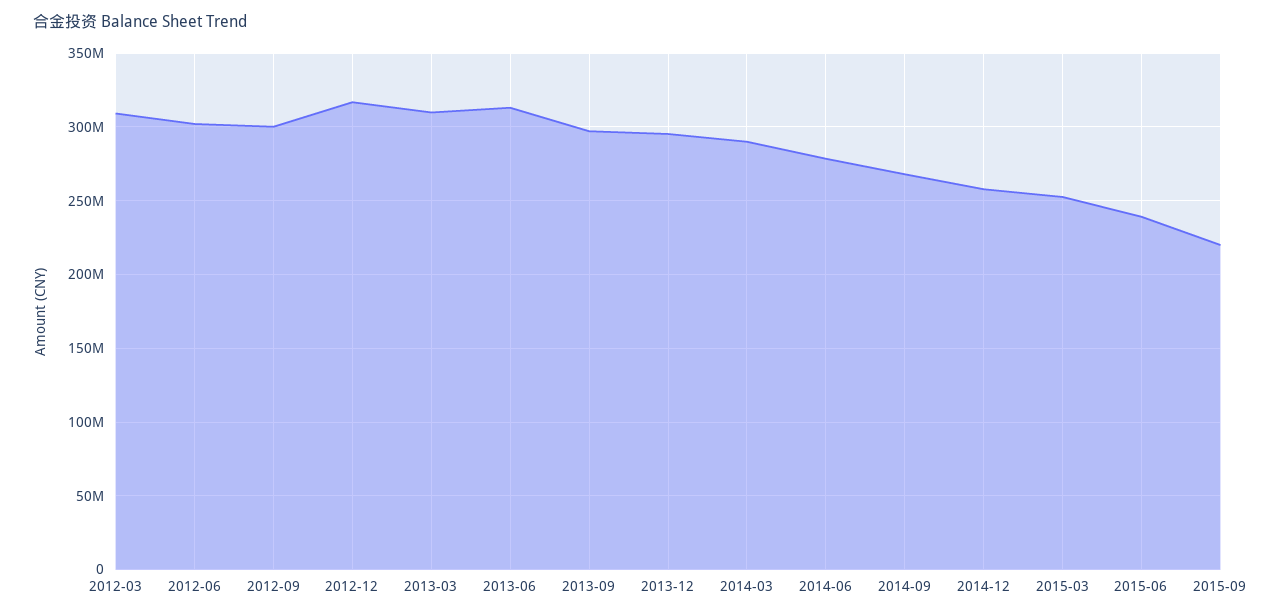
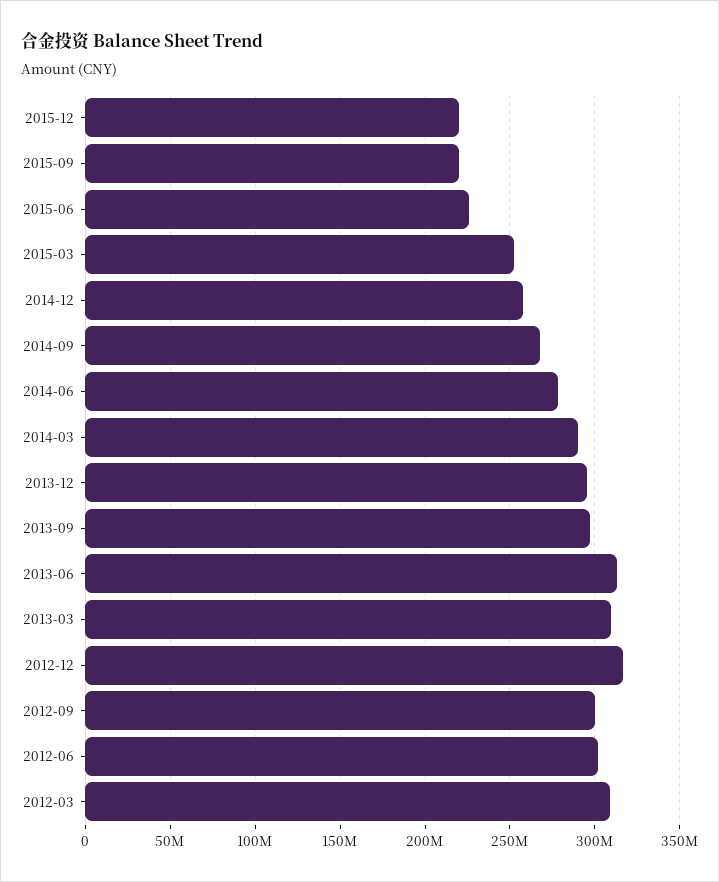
2015-06: 240000000 -> 225000000
2015-12: none -> 220000000

